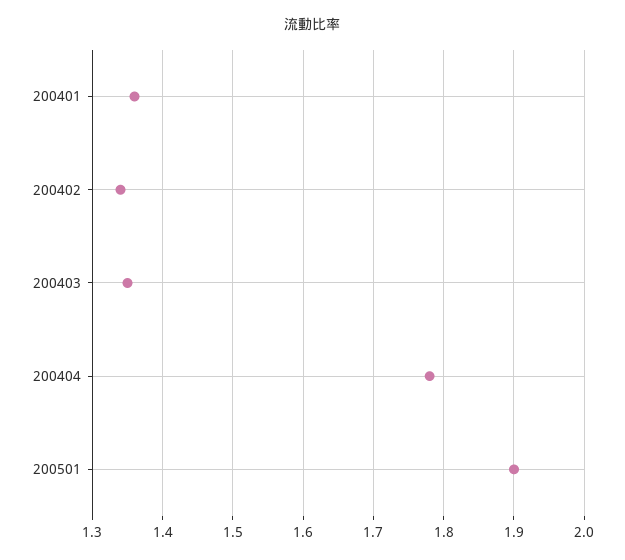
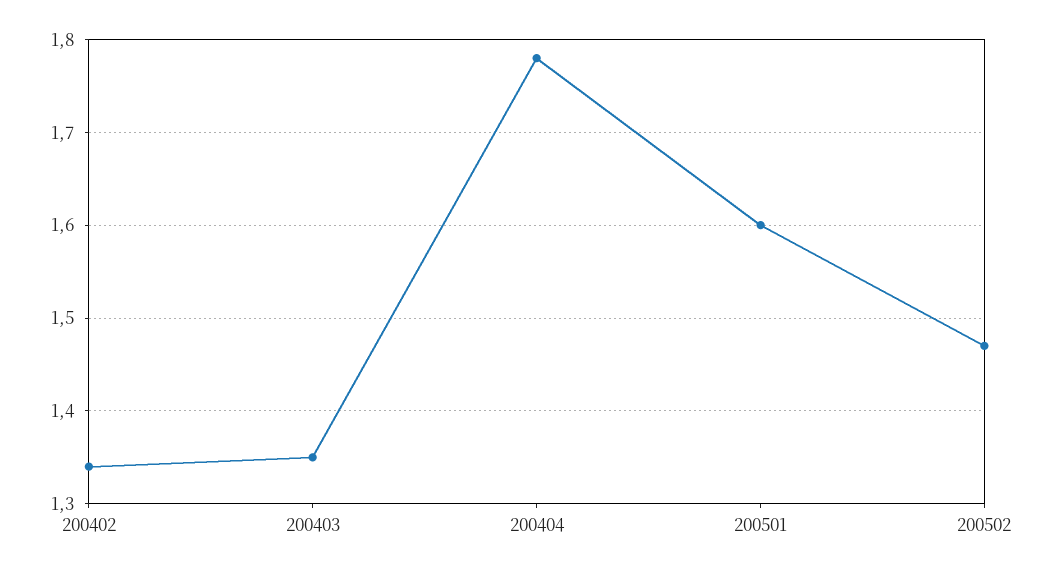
200401: 1.36 -> none
200501: 1.9 -> 1.6
200502: none -> 1.47

